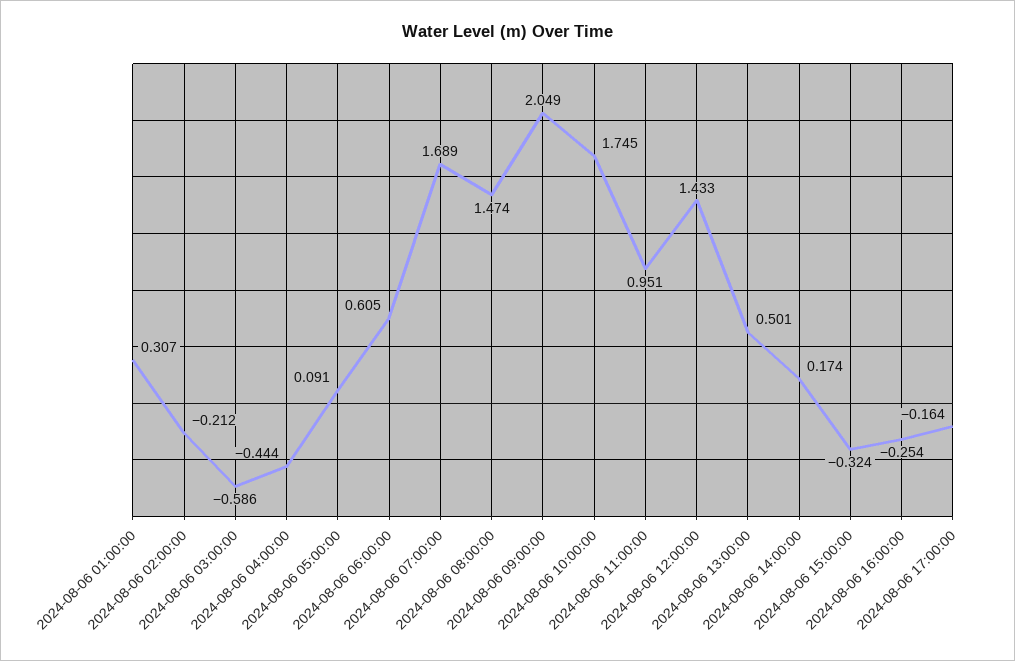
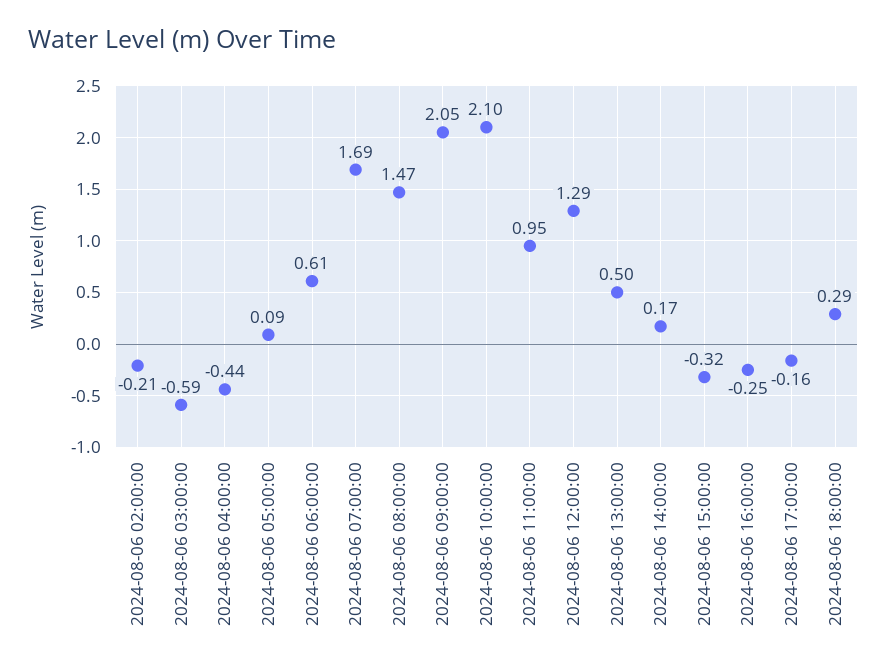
2024-08-06 01:00:00: 0.307 -> none
2024-08-06 10:00:00: 1.745 -> 2.1
2024-08-06 12:00:00: 1.433 -> 1.29
2024-08-06 18:00:00: none -> 0.29

